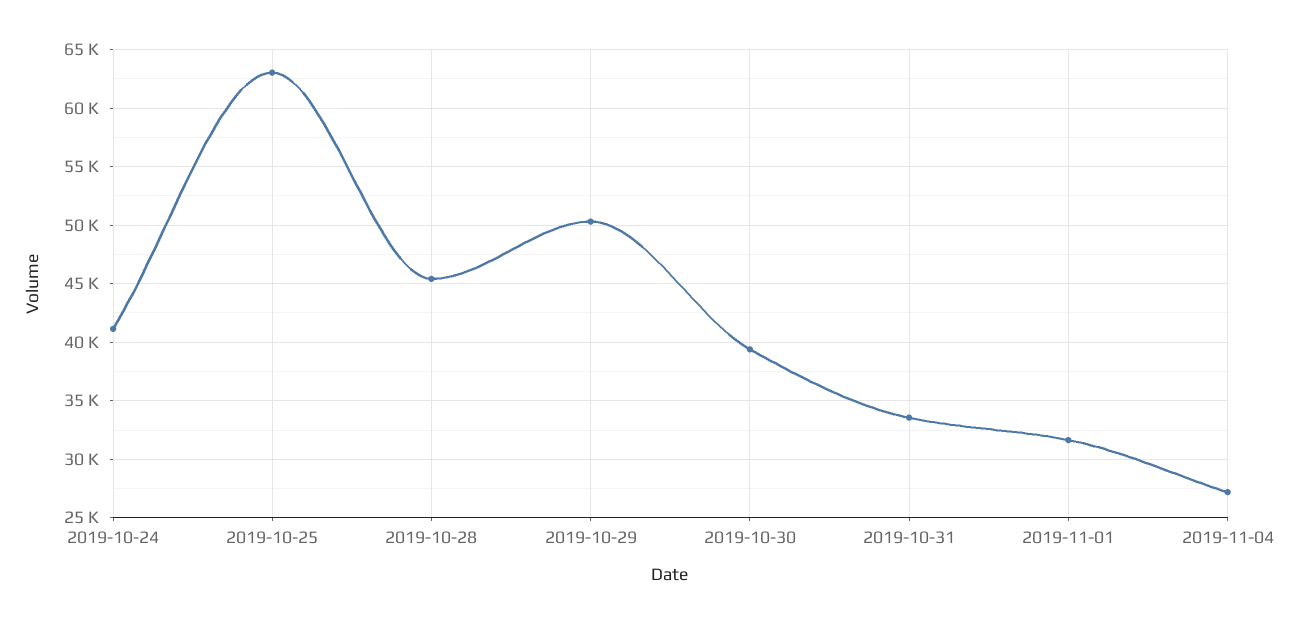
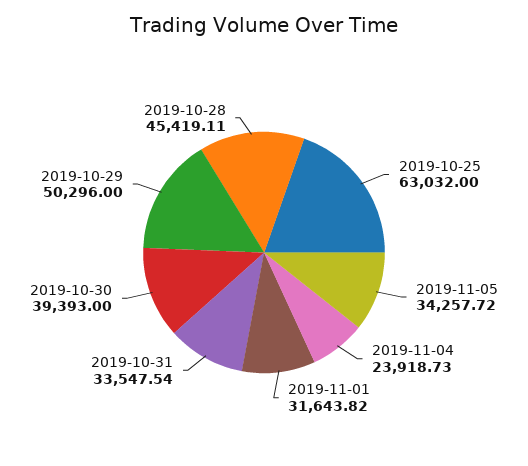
2019-10-24: 41000 -> none
2019-11-04: 27000 -> 23918.73
2019-11-05: none -> 34257.72

